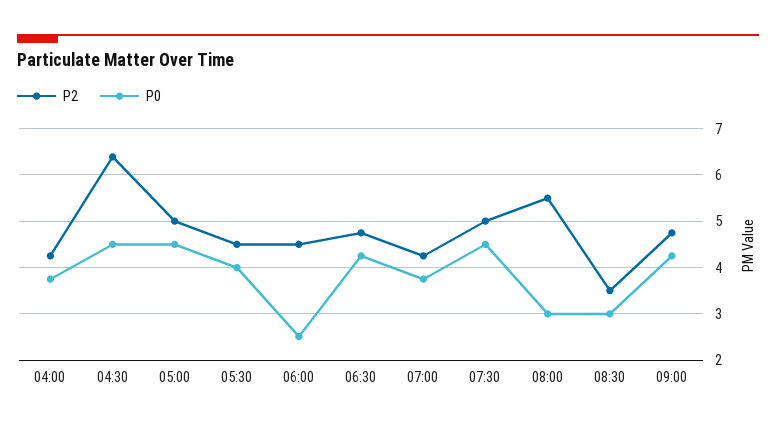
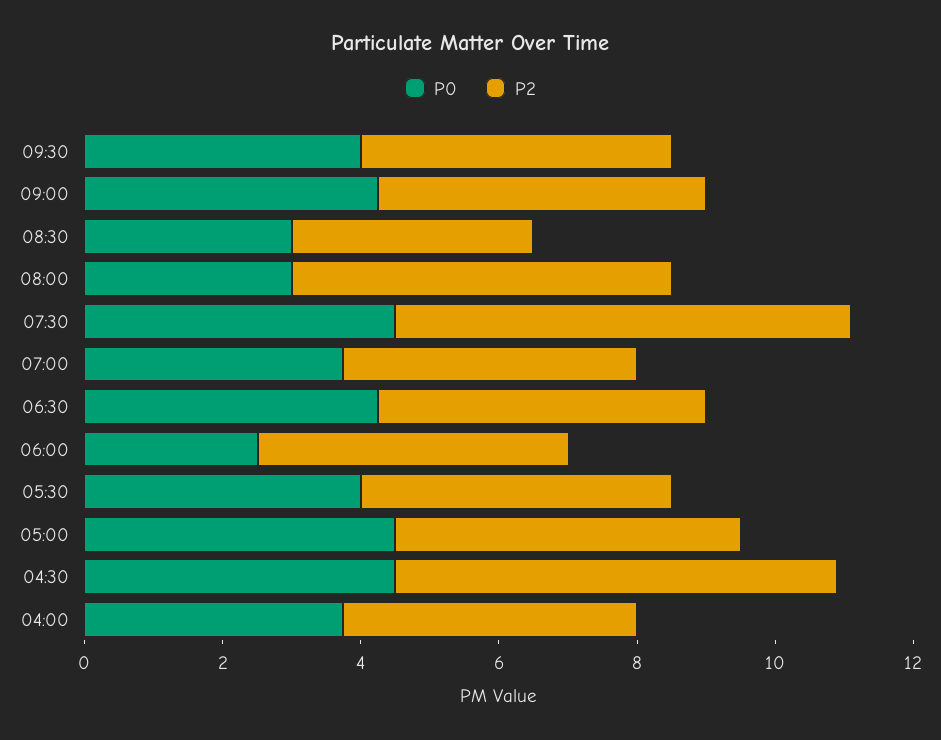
P2, 07:30: 5 -> 6.5
P0, 09:30: none -> 4
P2, 09:30: none -> 4.5

